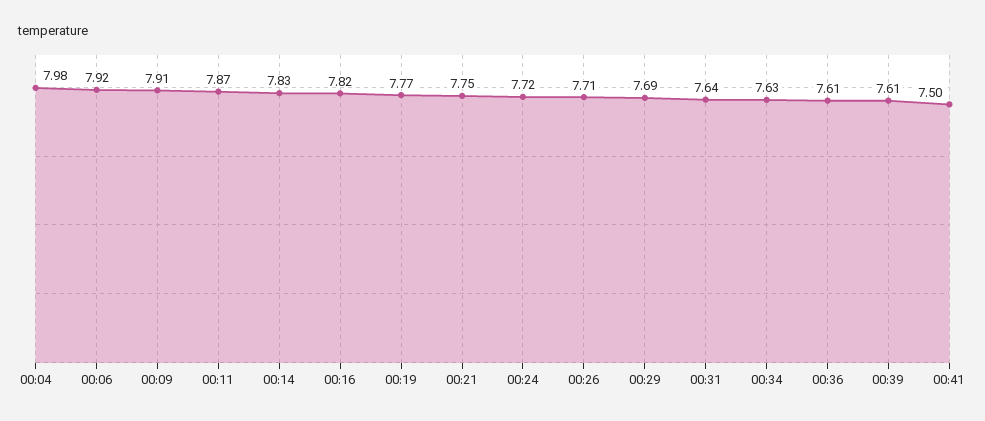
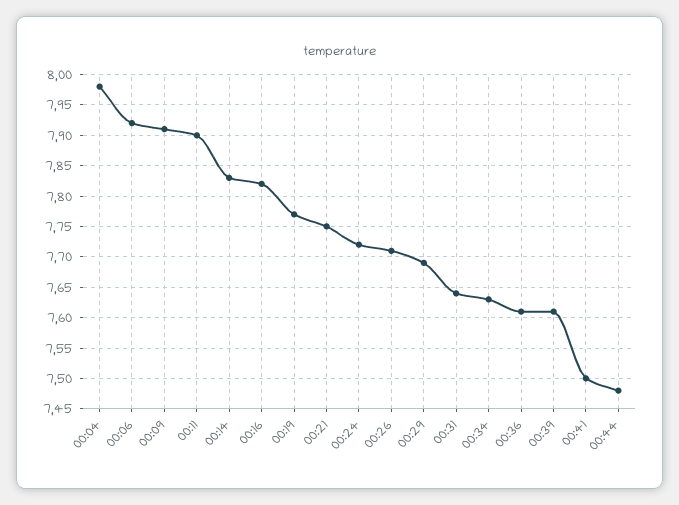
00:11: 7.87 -> 7.9
00:44: none -> 7.48

